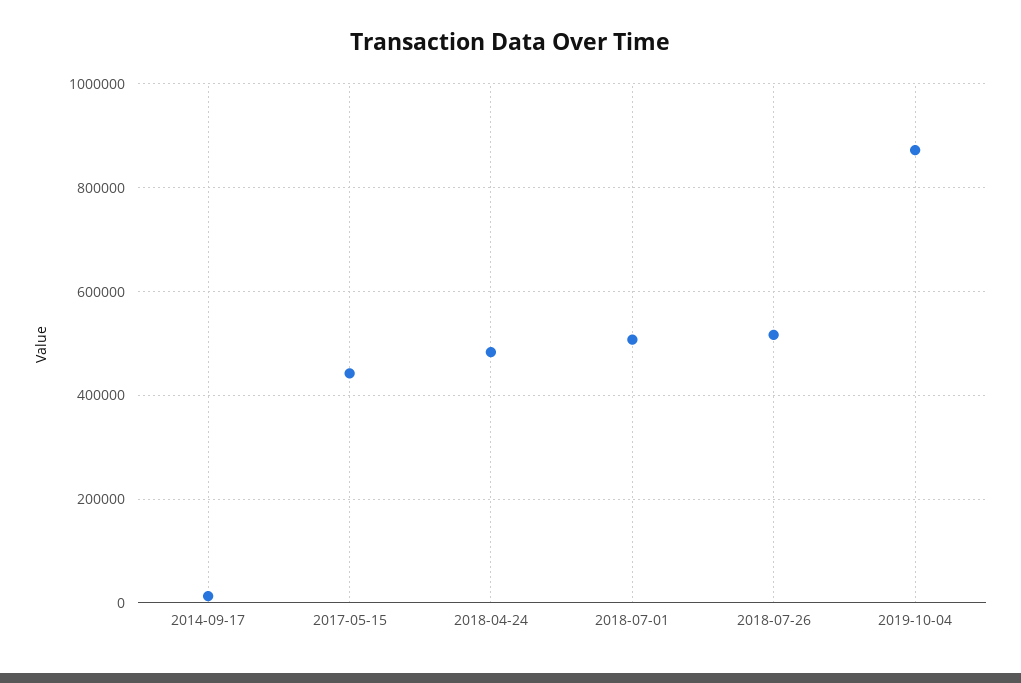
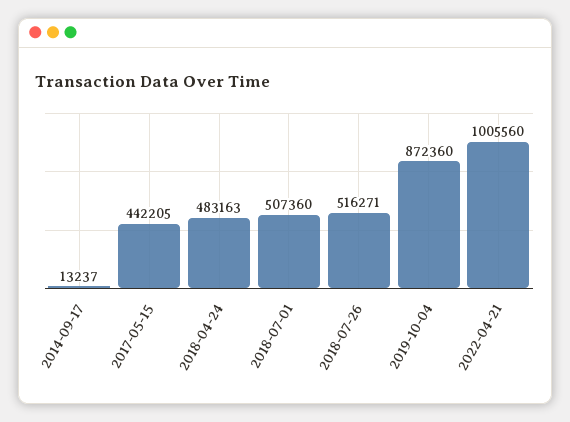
2022-04-21: none -> 1005560

